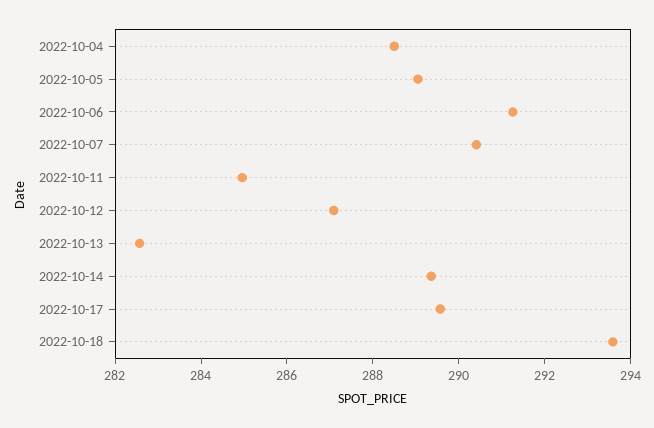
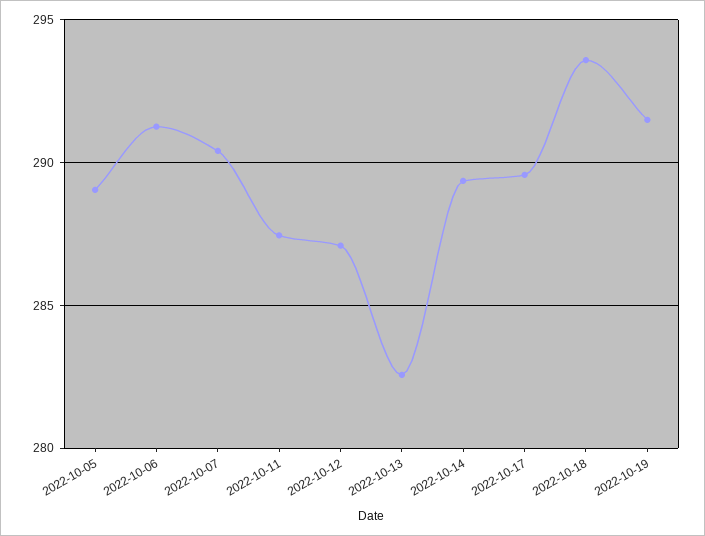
2022-10-04: 288.5 -> none
2022-10-11: 285 -> 287.5
2022-10-19: none -> 291.5

